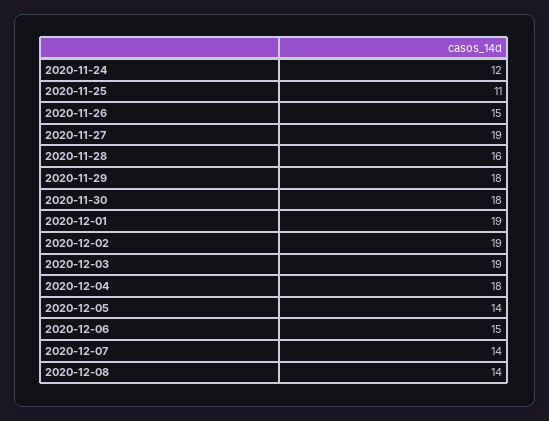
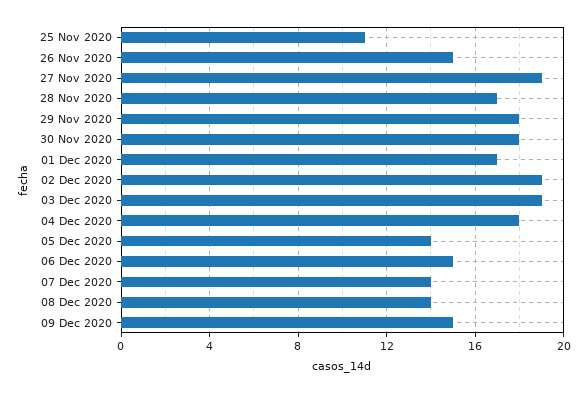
2020-11-24: 12 -> none
2020-11-28: 16 -> 17
2020-12-01: 19 -> 17
09 Dec 2020: none -> 15

